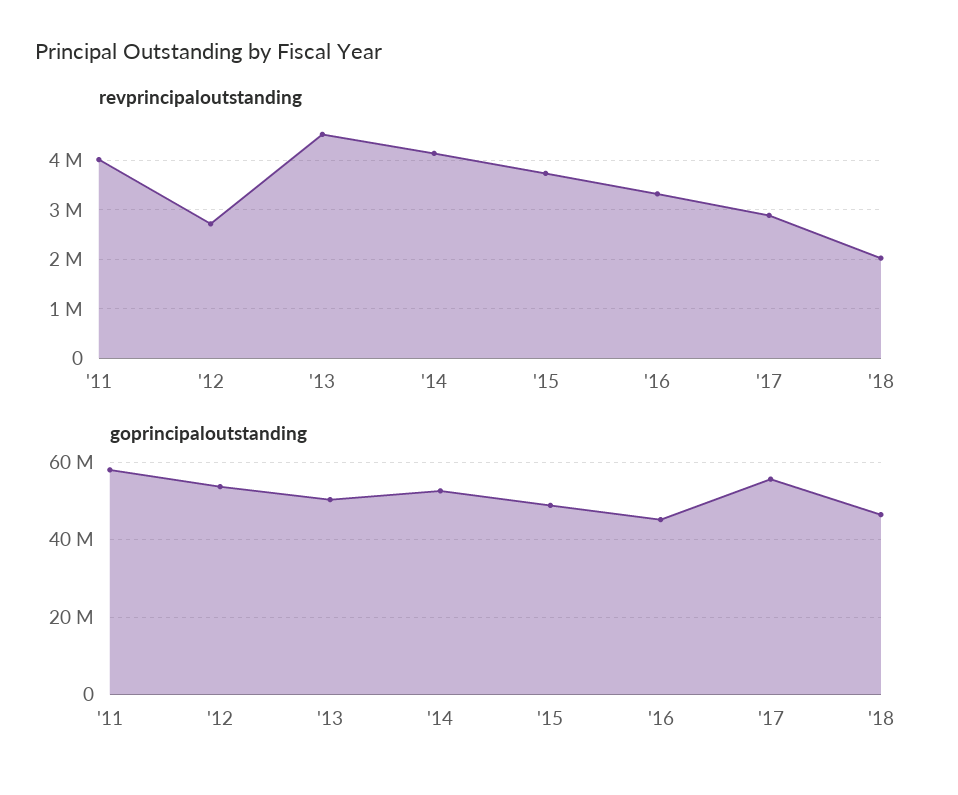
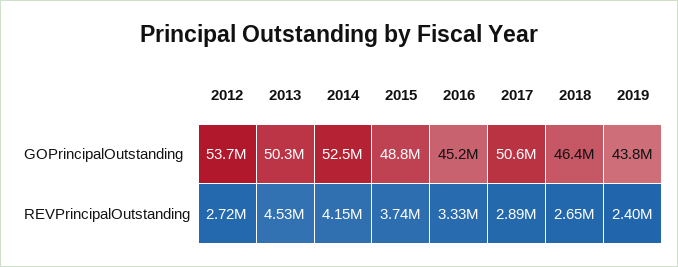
revprincipaloutstanding, '11: 4000000 -> none
revprincipaloutstanding, '18: 2000000 -> 2650000
goprincipaloutstanding, '11: 58000000 -> none
goprincipaloutstanding, '17: 56000000 -> 50600000
goprincipaloutstanding, 2019: none -> 43800000
revprincipaloutstanding, 2019: none -> 2400000

